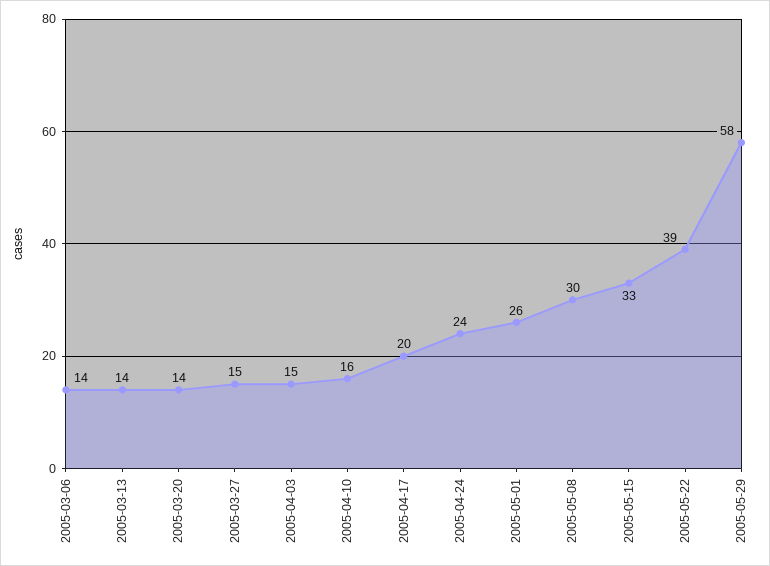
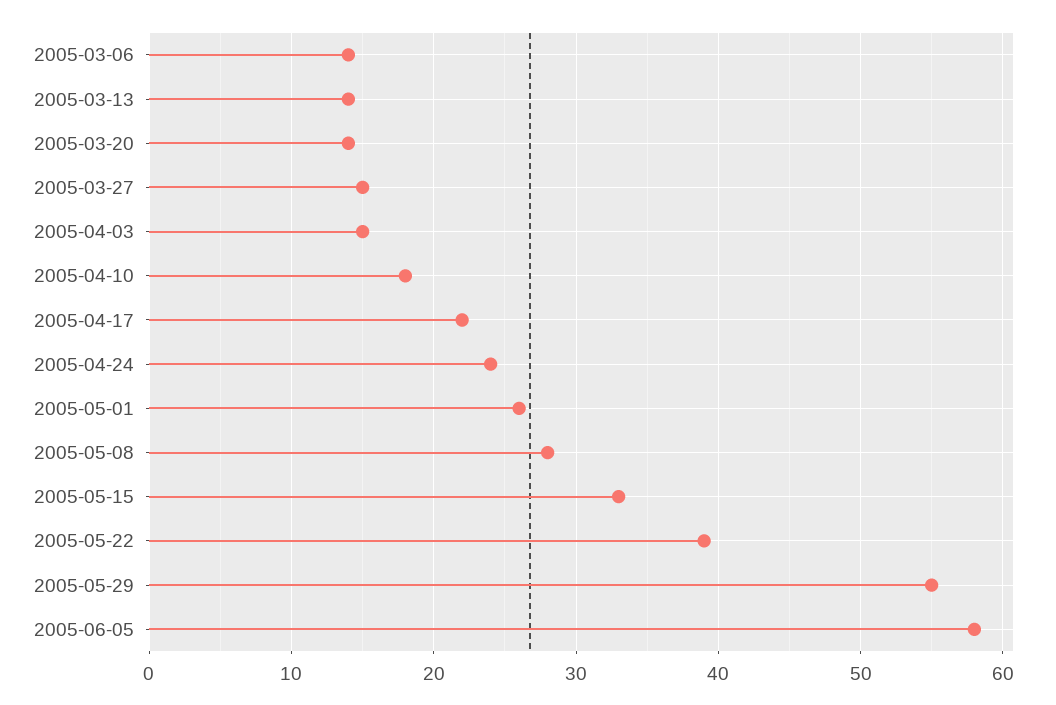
2005-04-10: 16 -> 18
2005-04-17: 20 -> 22
2005-05-08: 30 -> 28
2005-05-29: 58 -> 55
2005-06-05: none -> 58

